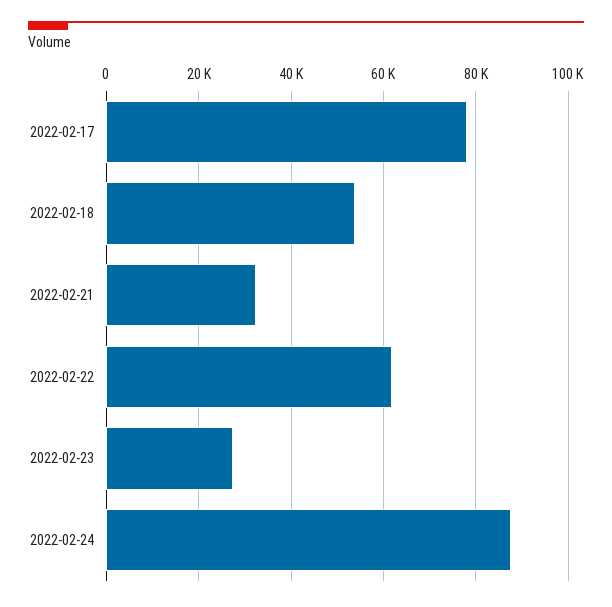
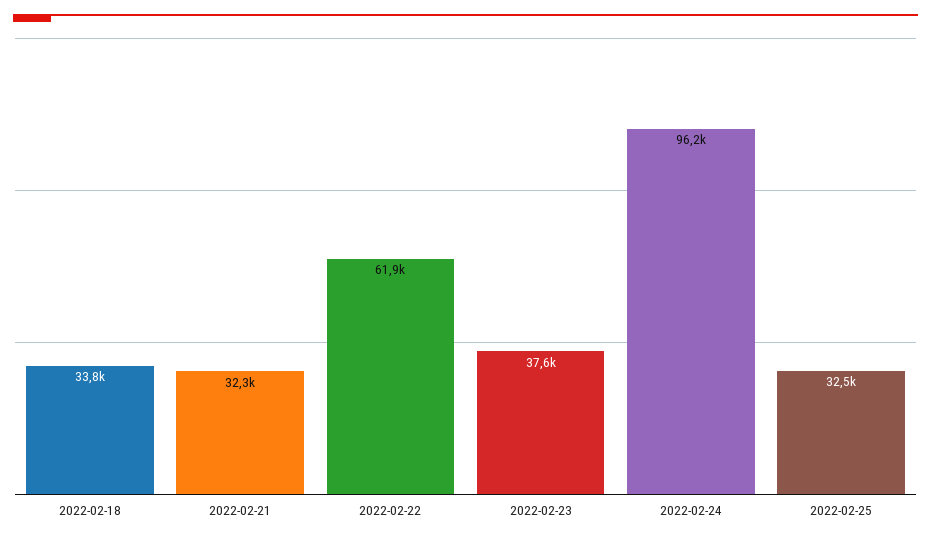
2022-02-17: 78000 -> none
2022-02-18: 54000 -> 33800
2022-02-23: 28000 -> 37600
2022-02-24: 88000 -> 96200
2022-02-25: none -> 32500

